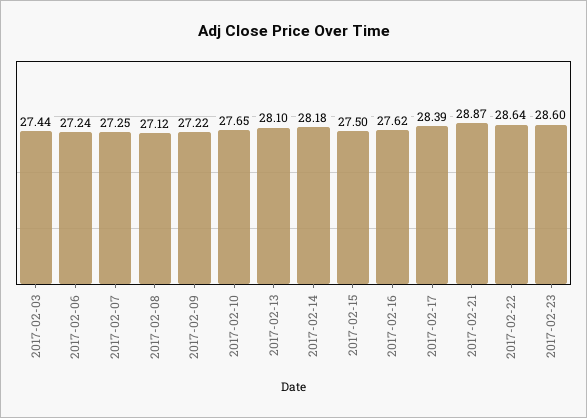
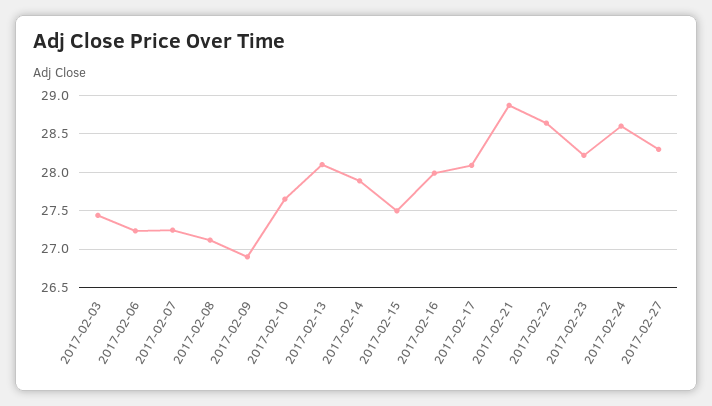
2017-02-09: 27.22 -> 26.9
2017-02-14: 28.18 -> 27.9
2017-02-16: 27.62 -> 28
2017-02-17: 28.39 -> 28.1
2017-02-23: 28.6 -> 28.2
2017-02-24: none -> 28.6
2017-02-27: none -> 28.3

